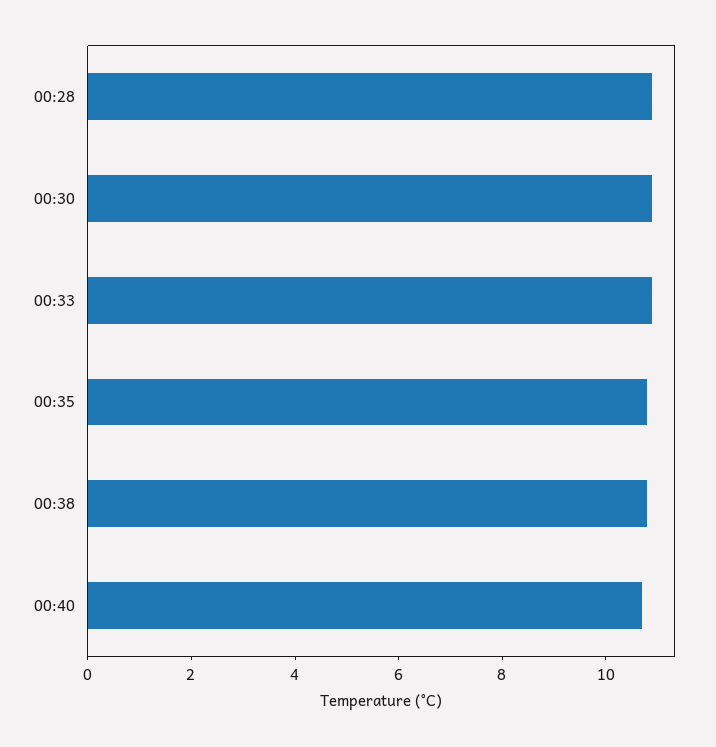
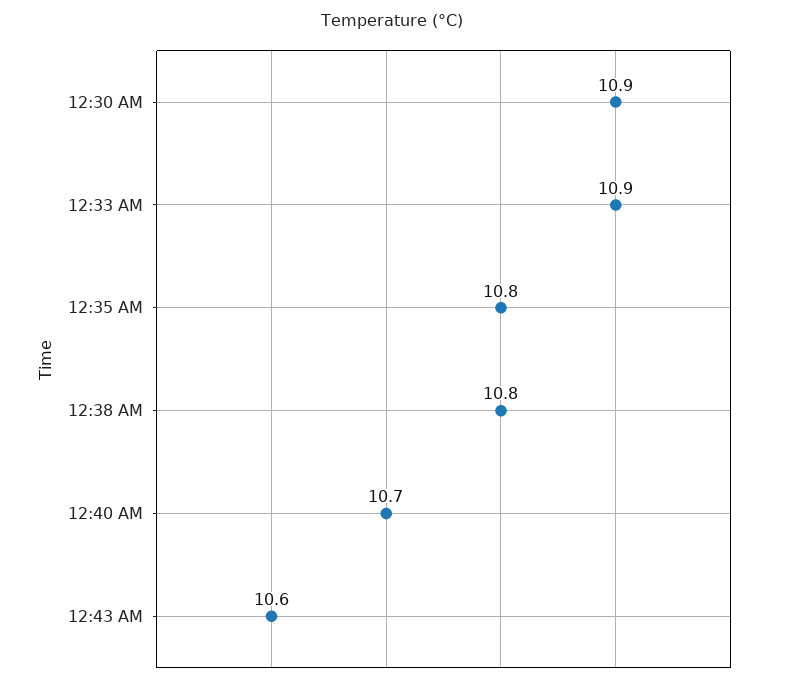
00:28: 11 -> none
12:43 AM: none -> 10.6

